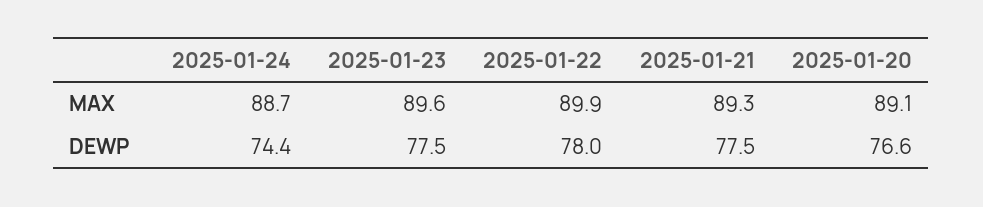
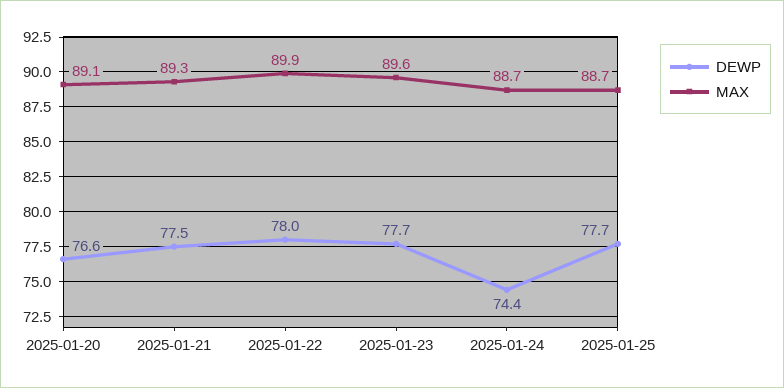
DEWP, 2025-01-23: 77.5 -> 77.7
DEWP, 2025-01-25: none -> 77.7
MAX, 2025-01-25: none -> 88.7

